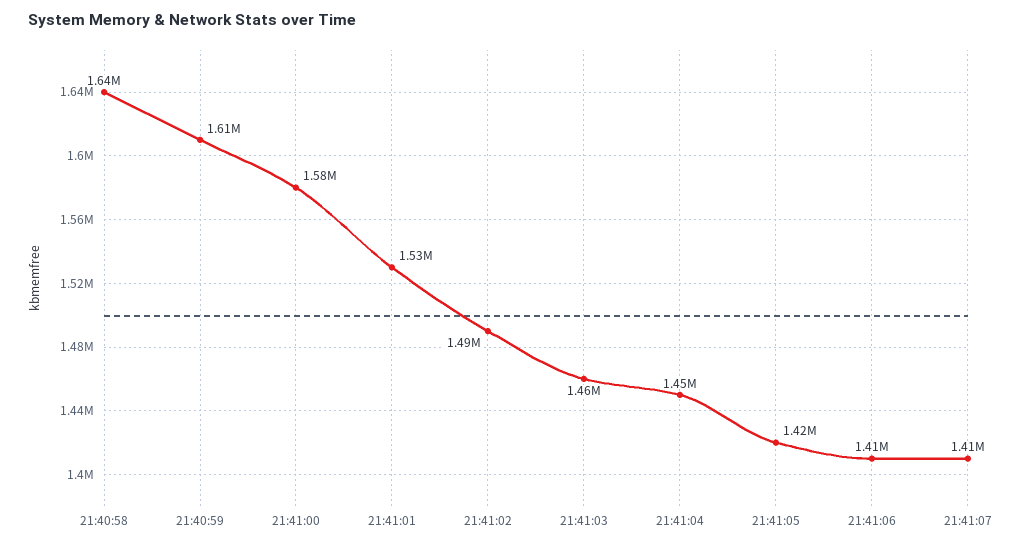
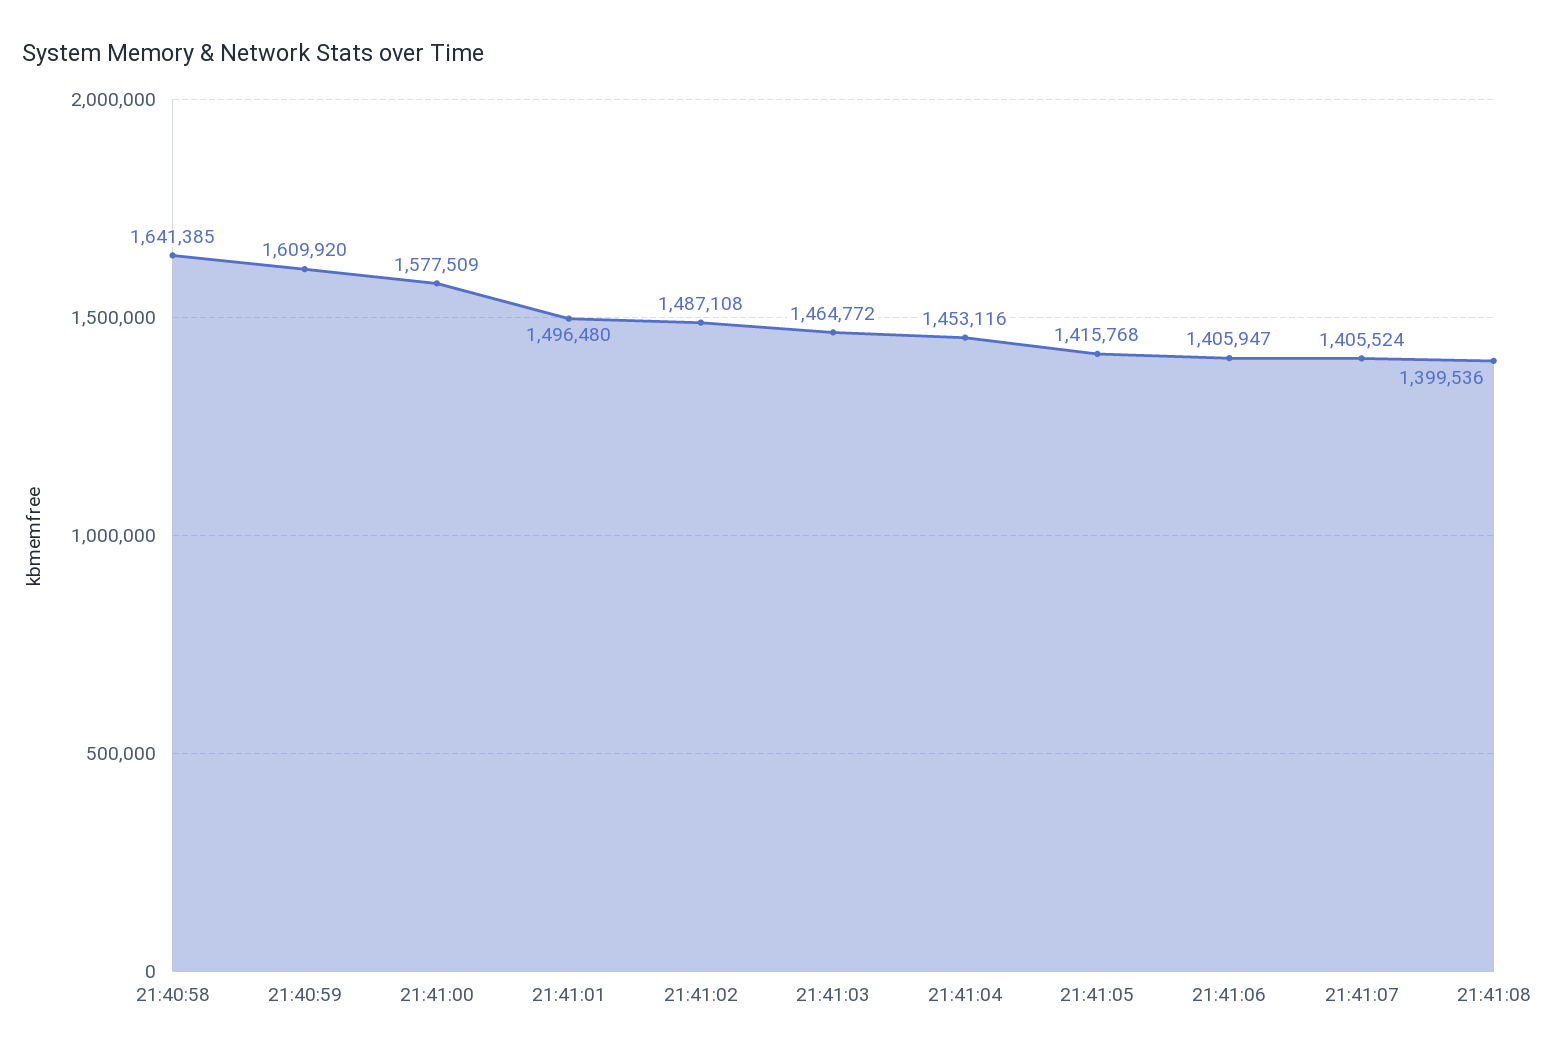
21:41:01: 1530000 -> 1496480
21:41:08: none -> 1399536

